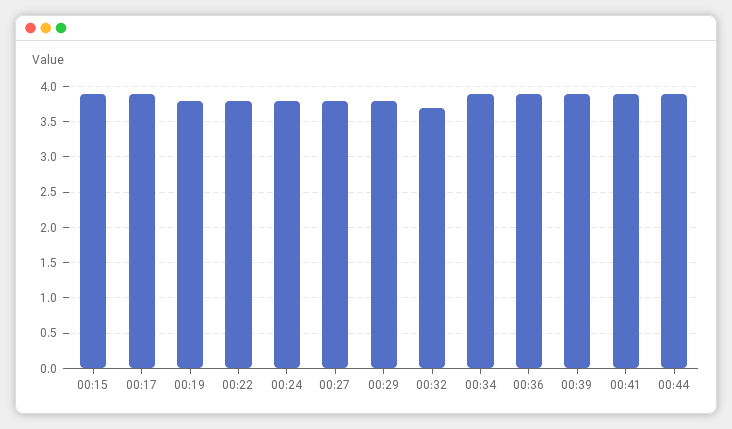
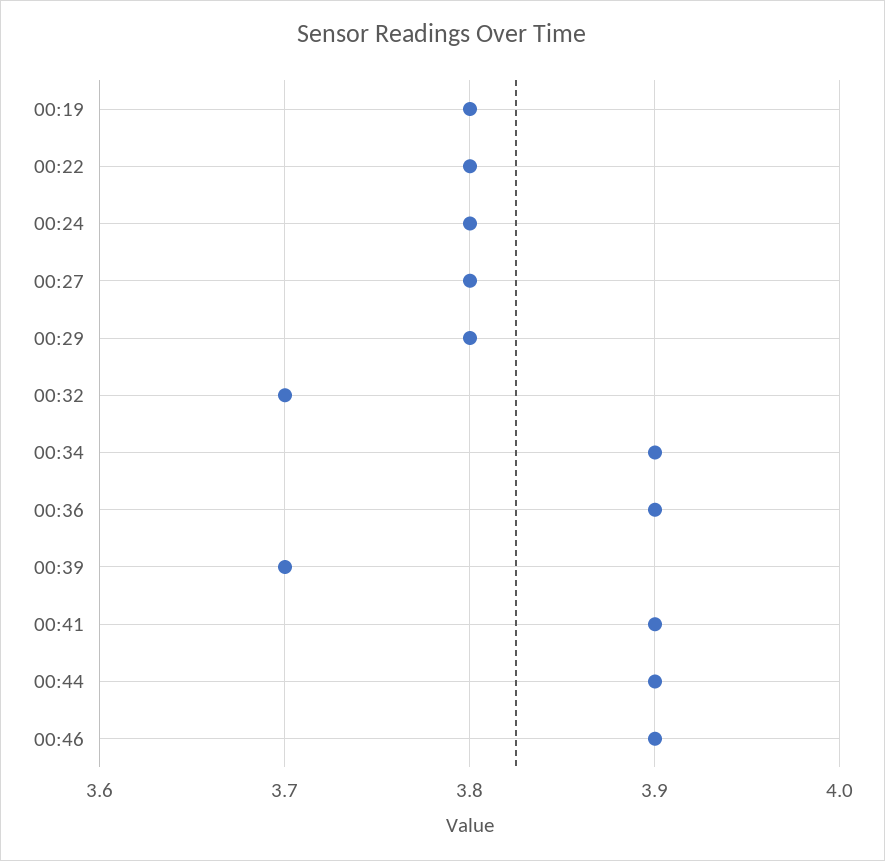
00:15: 3.9 -> none
00:17: 3.9 -> none
00:39: 3.9 -> 3.7
00:46: none -> 3.9

